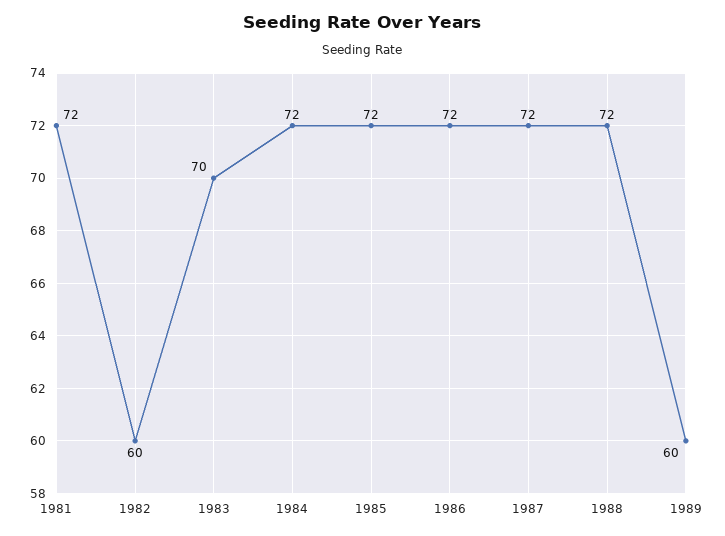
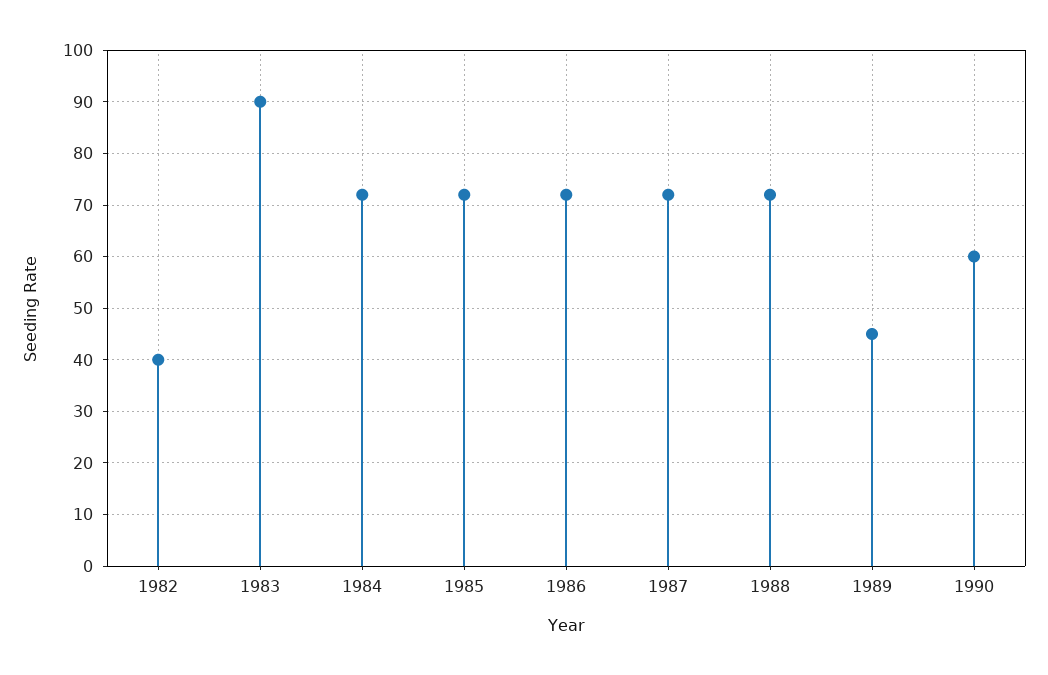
1981: 72 -> none
1982: 60 -> 40
1983: 70 -> 90
1989: 60 -> 45
1990: none -> 60

